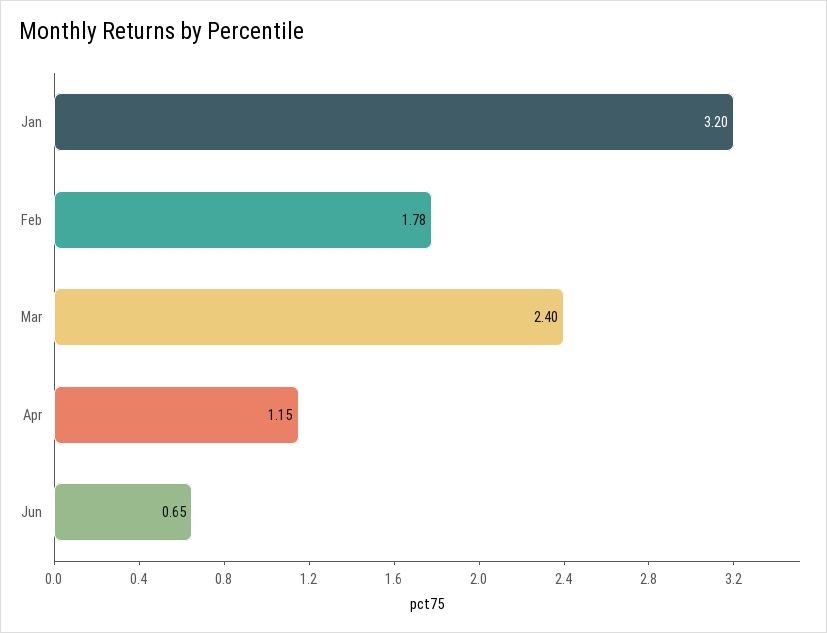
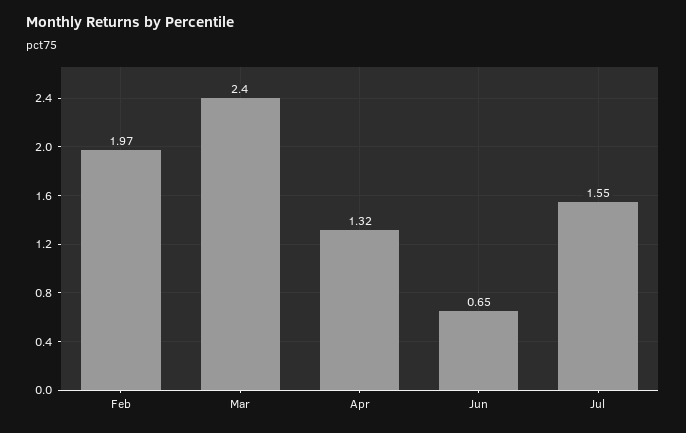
Jan: 3.2 -> none
Feb: 1.78 -> 1.97
Apr: 1.15 -> 1.32
Jul: none -> 1.55

